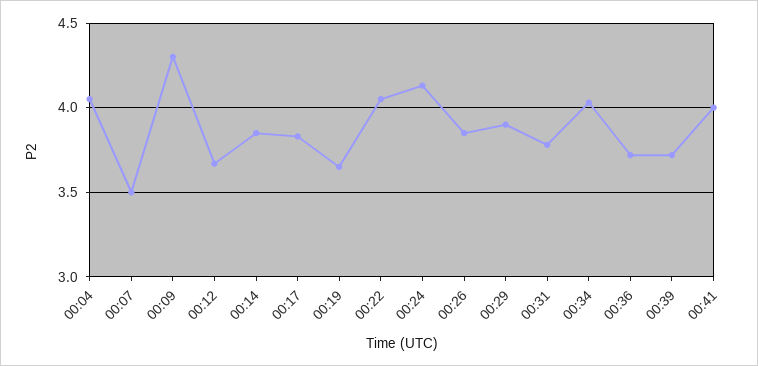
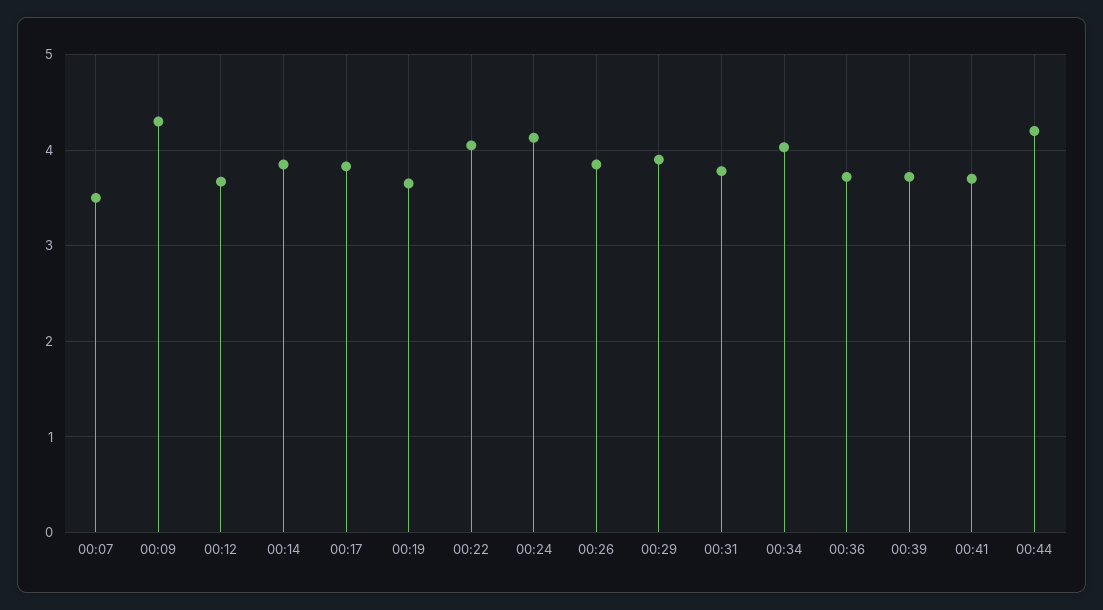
00:04: 4.05 -> none
00:41: 4 -> 3.7
00:44: none -> 4.2

